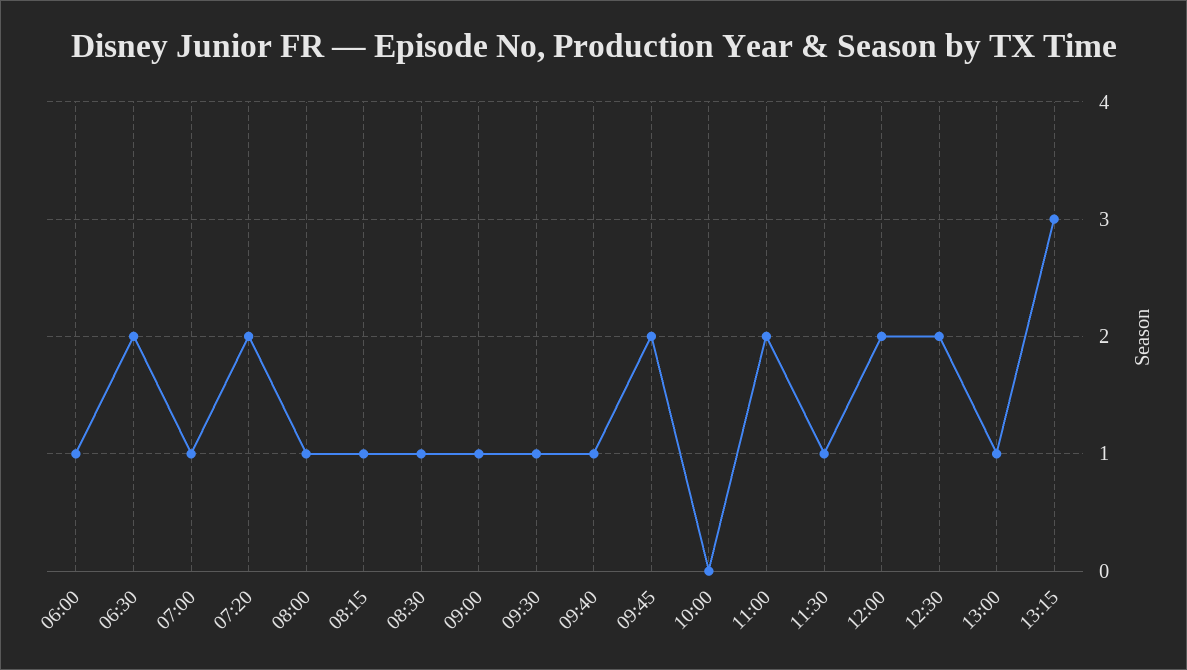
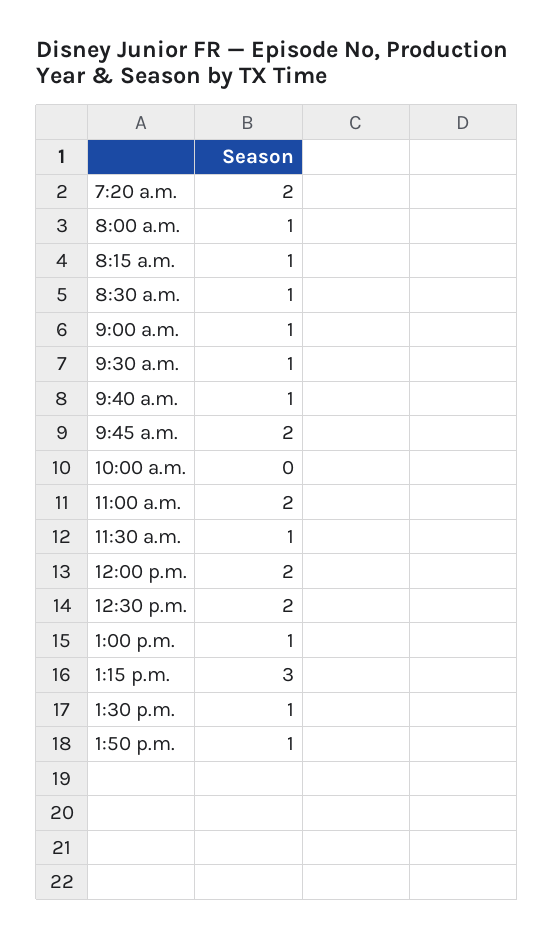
06:00: 1 -> none
06:30: 2 -> none
07:00: 1 -> none
1:30 p.m.: none -> 1
1:50 p.m.: none -> 1

